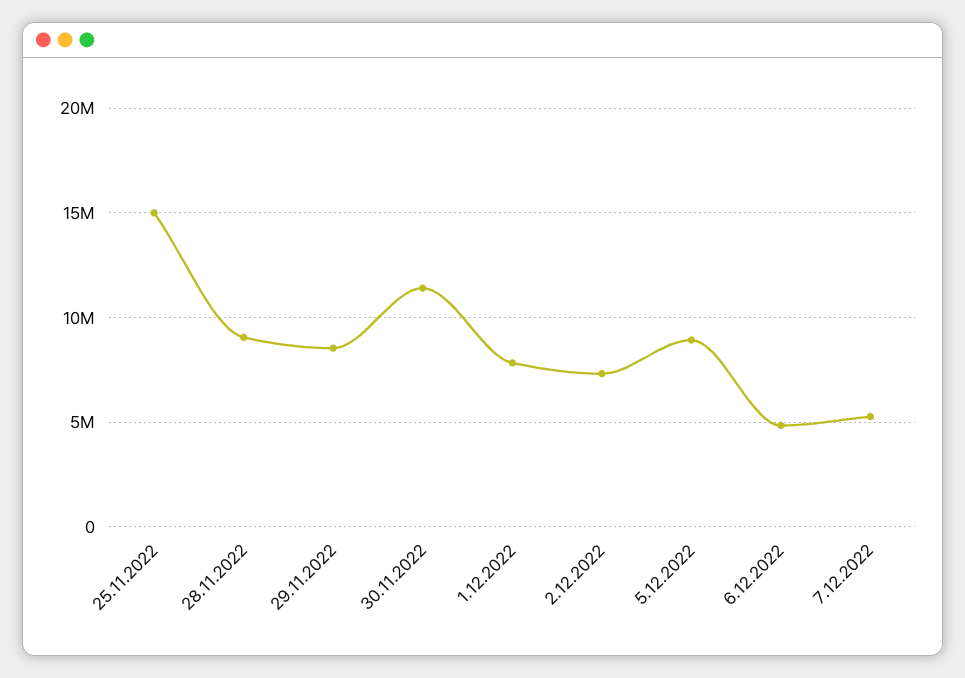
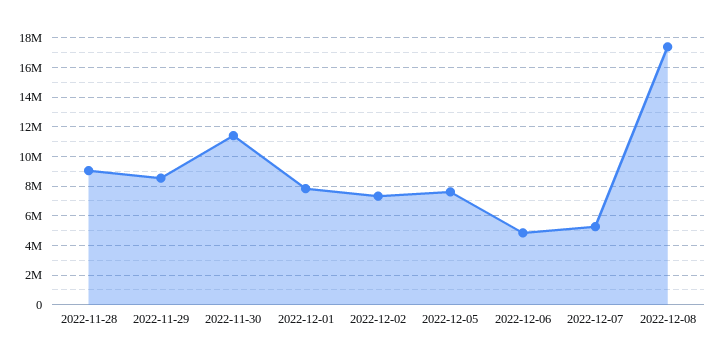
25.11.2022: 15000000 -> none
5.12.2022: 9000000 -> 7500000
2022-12-08: none -> 17500000

